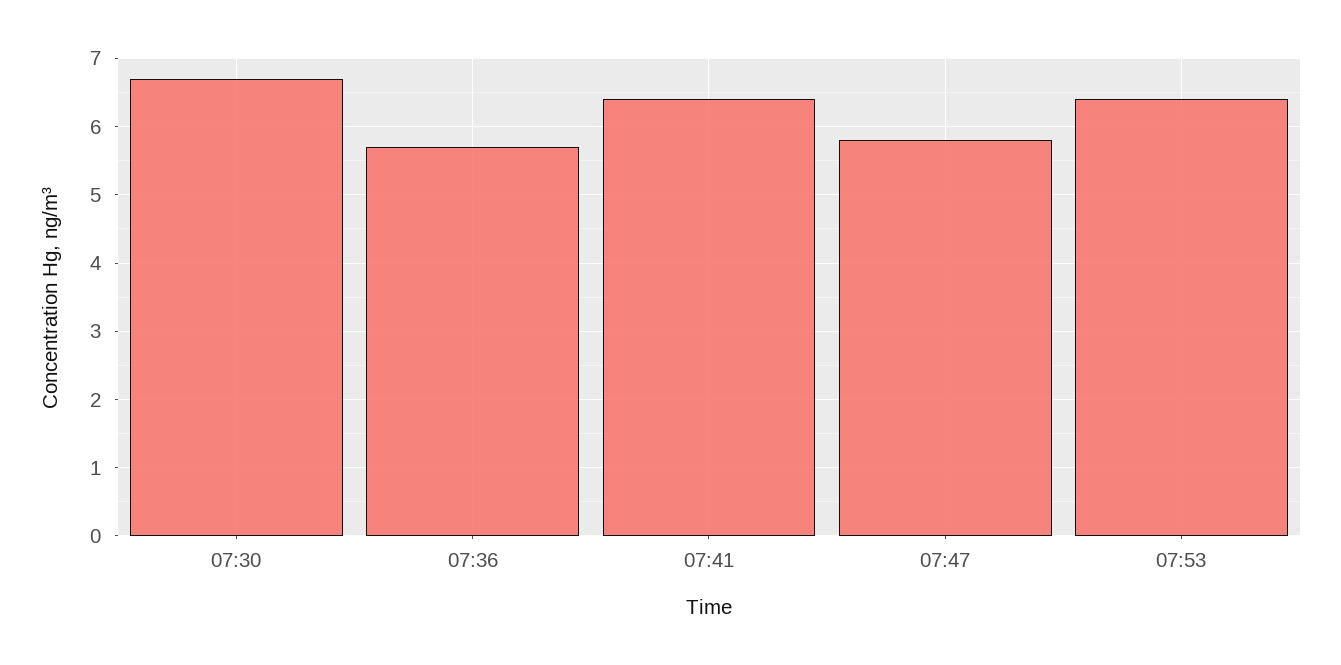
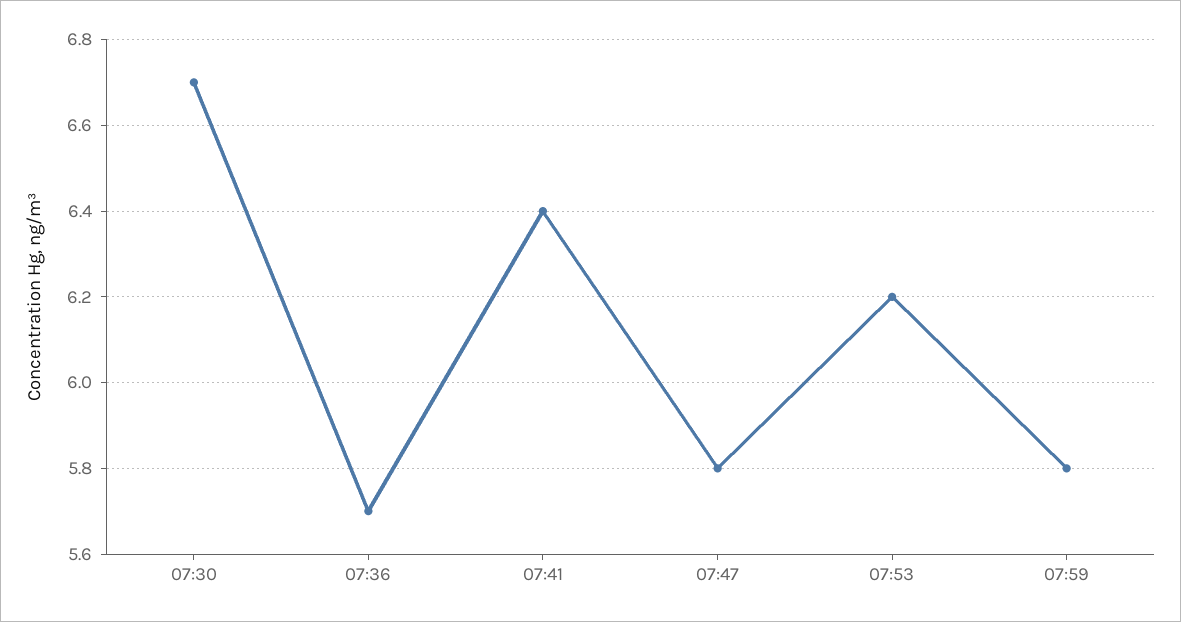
07:53: 6.4 -> 6.2
07:59: none -> 5.8

